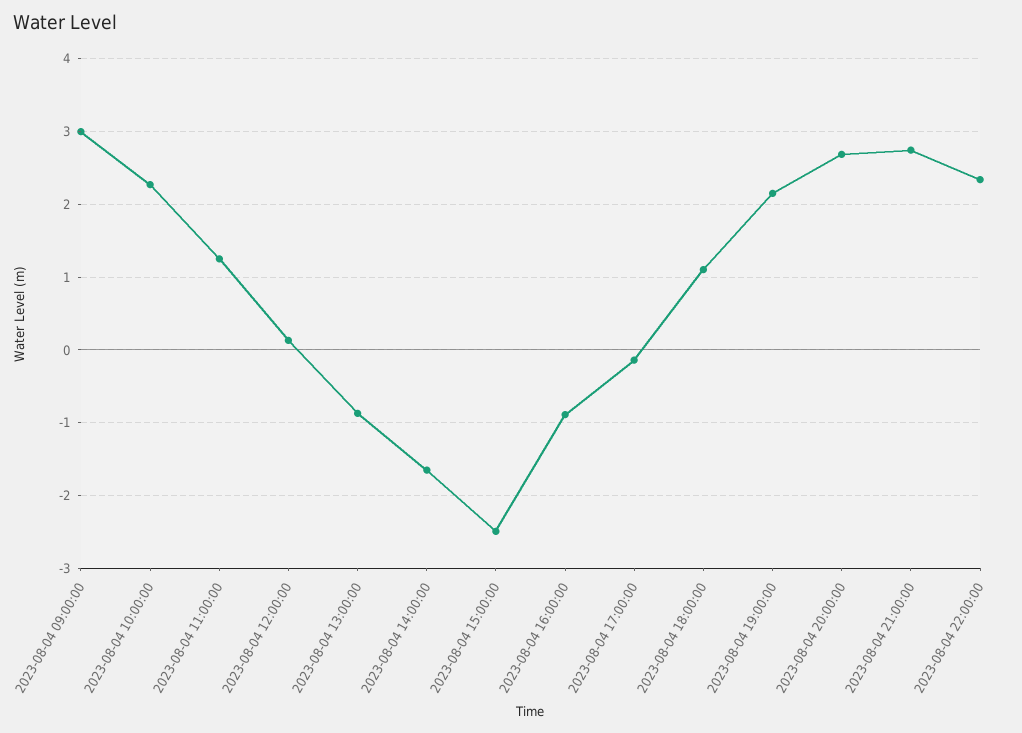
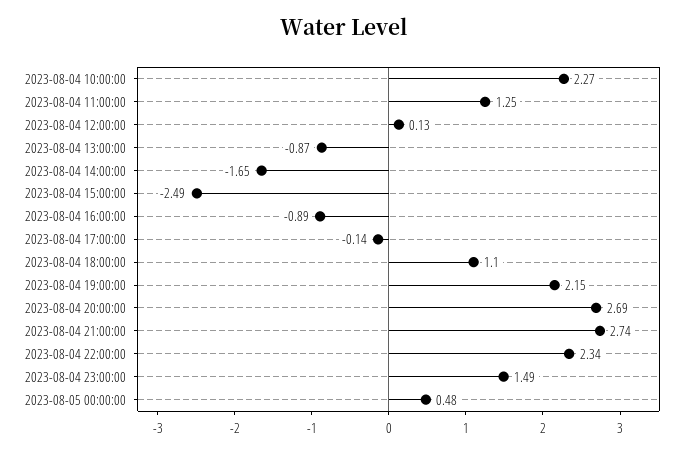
2023-08-04 09:00:00: 3 -> none
2023-08-04 23:00:00: none -> 1.49
2023-08-05 00:00:00: none -> 0.48

